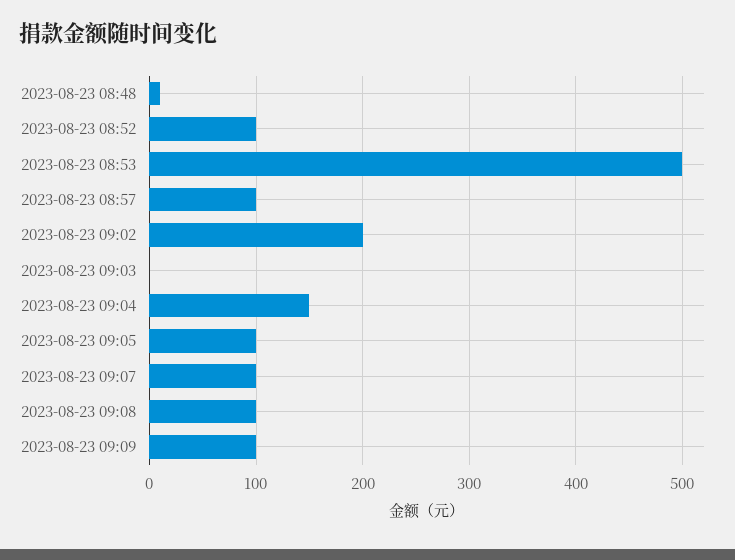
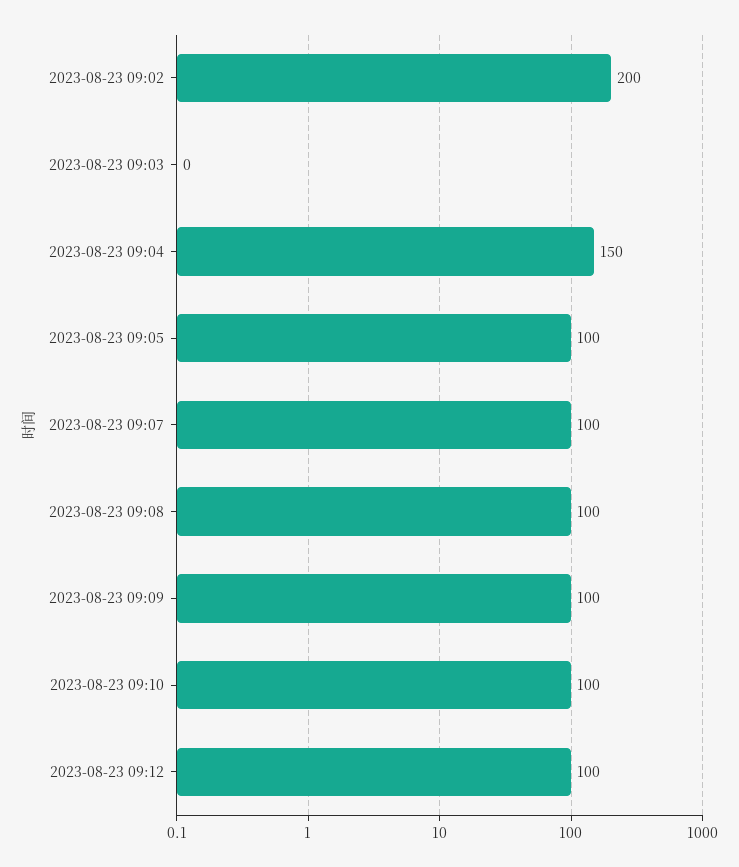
2023-08-23 08:48: 10 -> none
2023-08-23 08:52: 100 -> none
2023-08-23 08:53: 500 -> none
2023-08-23 08:57: 100 -> none
2023-08-23 09:10: none -> 100
2023-08-23 09:12: none -> 100

